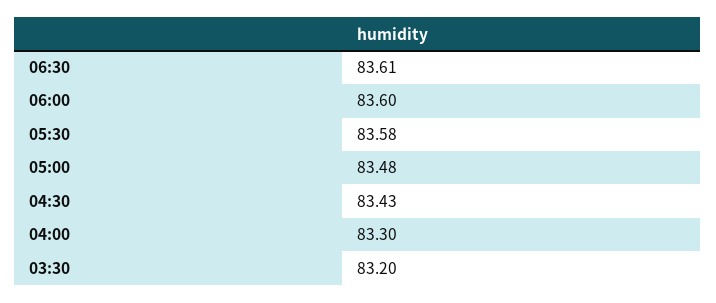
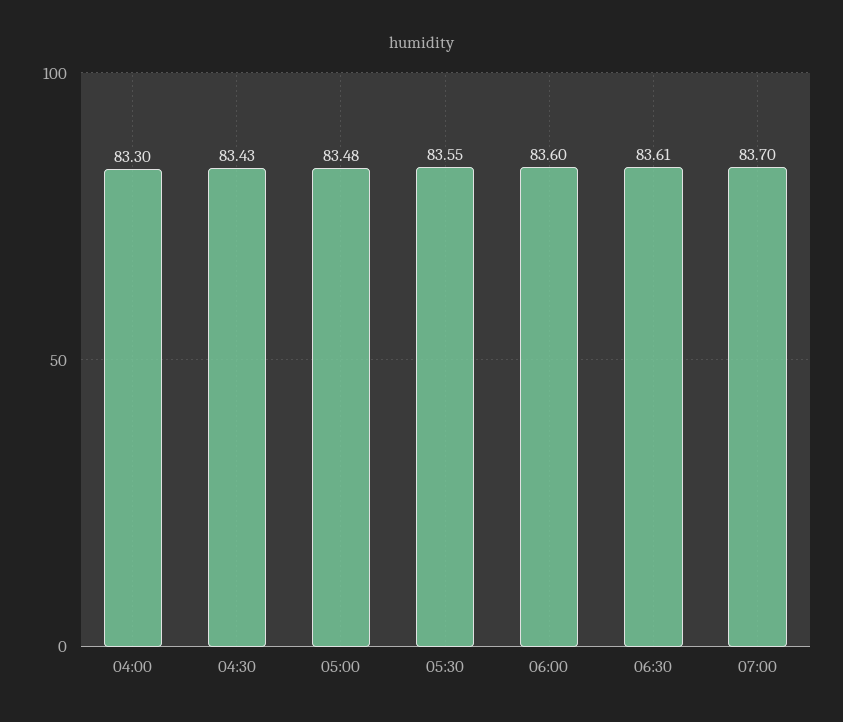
05:30: 83.58 -> 83.55
03:30: 83.2 -> none
07:00: none -> 83.7

